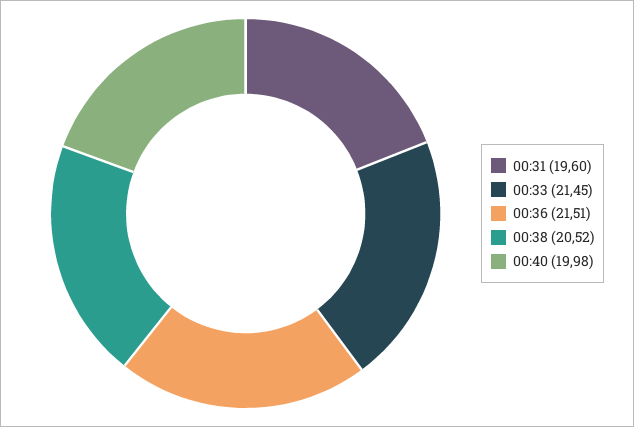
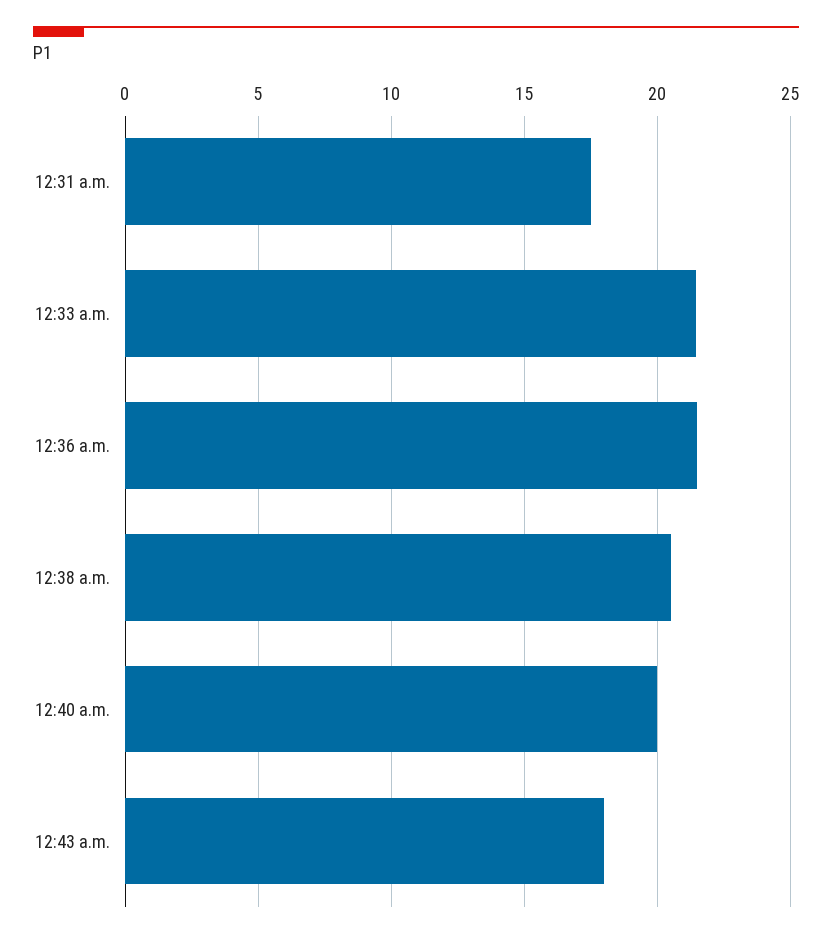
00:31: 19.6 -> 17.5
12:43 a.m.: none -> 18

